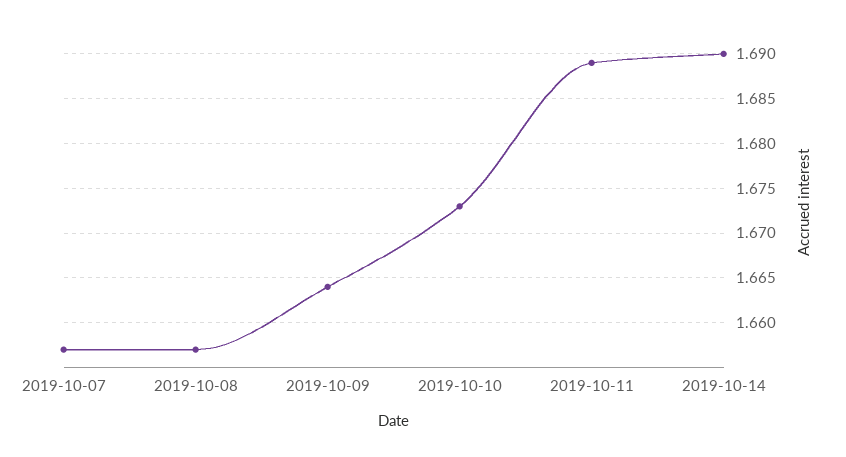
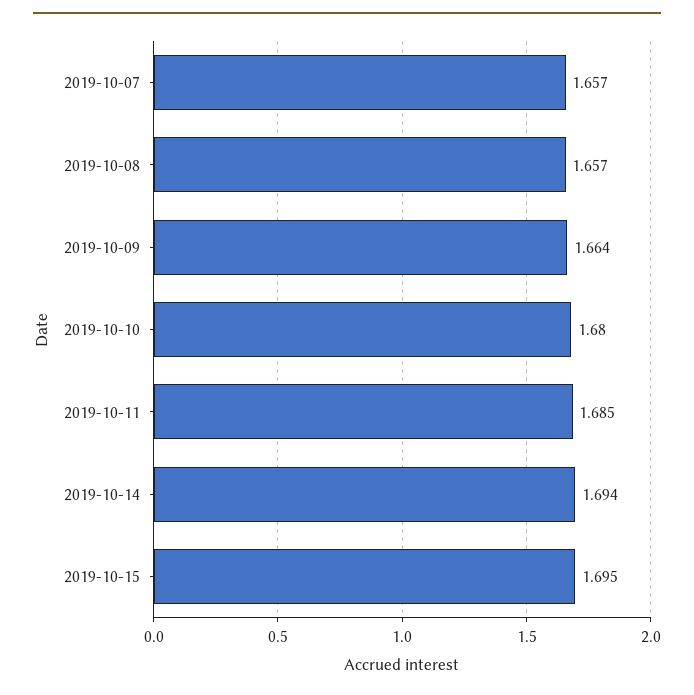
2019-10-10: 1.673 -> 1.68
2019-10-11: 1.689 -> 1.685
2019-10-14: 1.69 -> 1.694
2019-10-15: none -> 1.695

